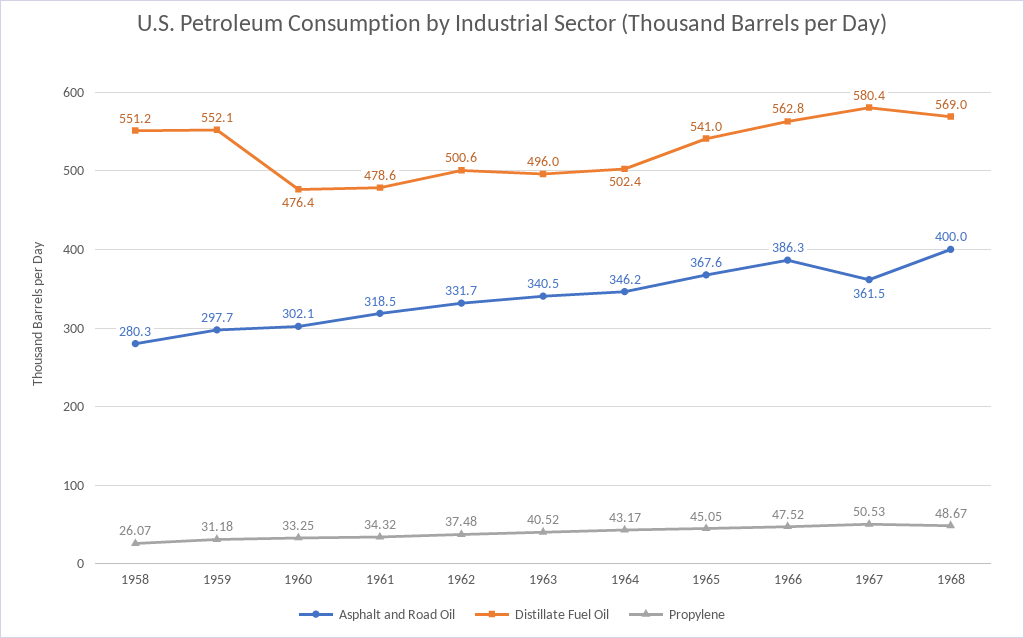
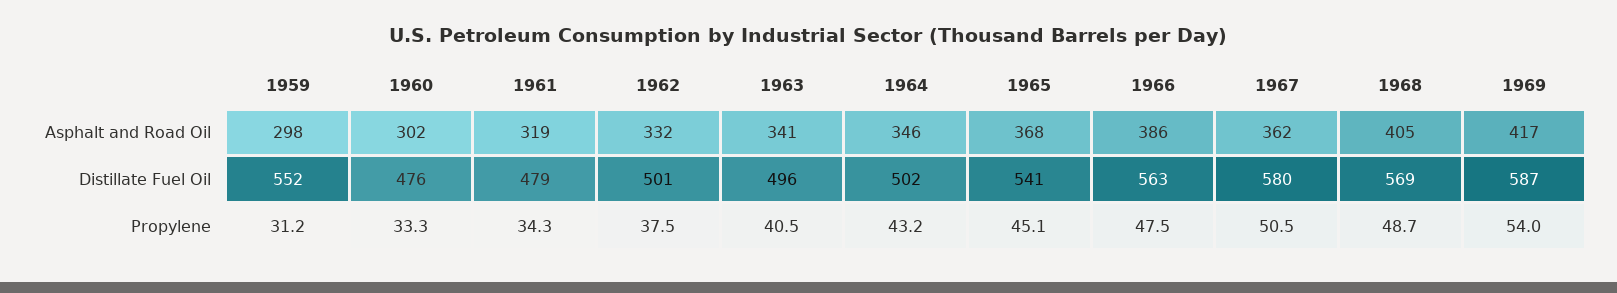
Asphalt and Road Oil, 1958: 280.3 -> none
Distillate Fuel Oil, 1958: 551.2 -> none
Propylene, 1958: 26.07 -> none
Asphalt and Road Oil, 1968: 400 -> 405
Asphalt and Road Oil, 1969: none -> 417
Distillate Fuel Oil, 1969: none -> 587
Propylene, 1969: none -> 54

